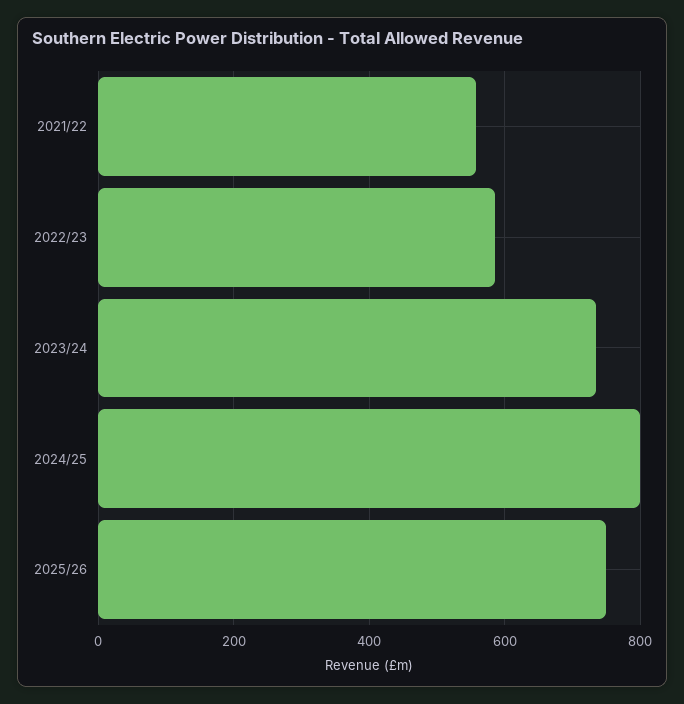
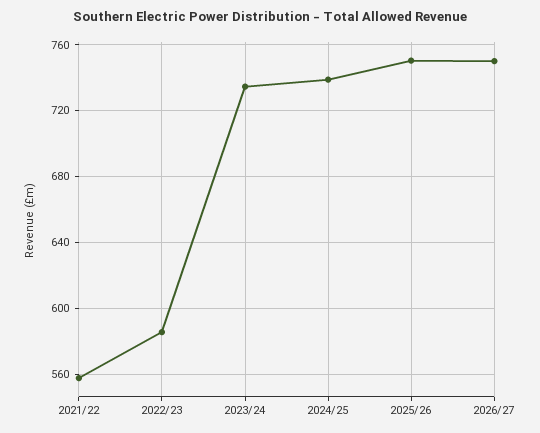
2024/25: 800 -> 740
2026/27: none -> 750

